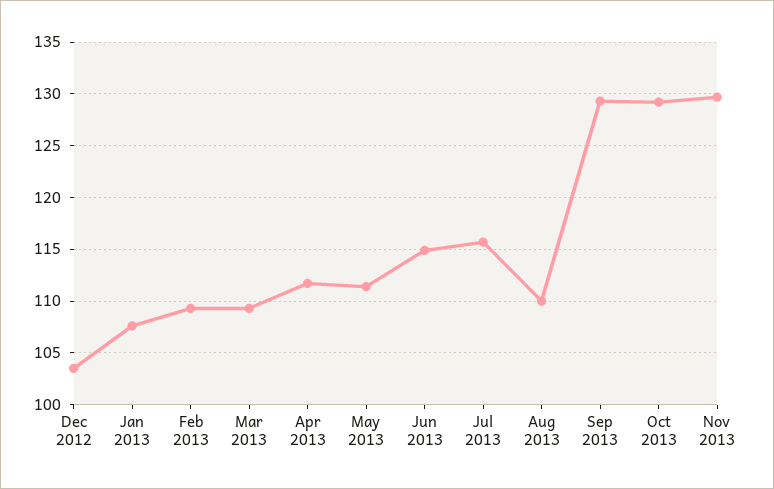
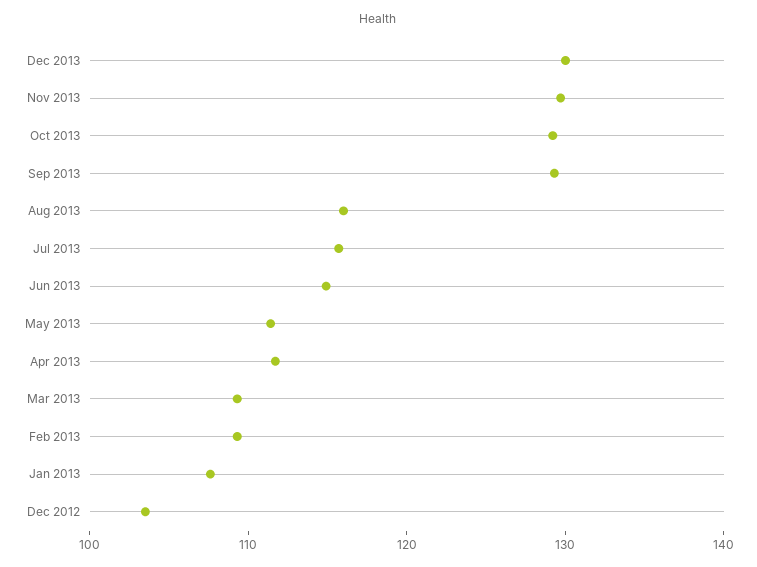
Aug 2013: 110 -> 116
Dec 2013: none -> 130

